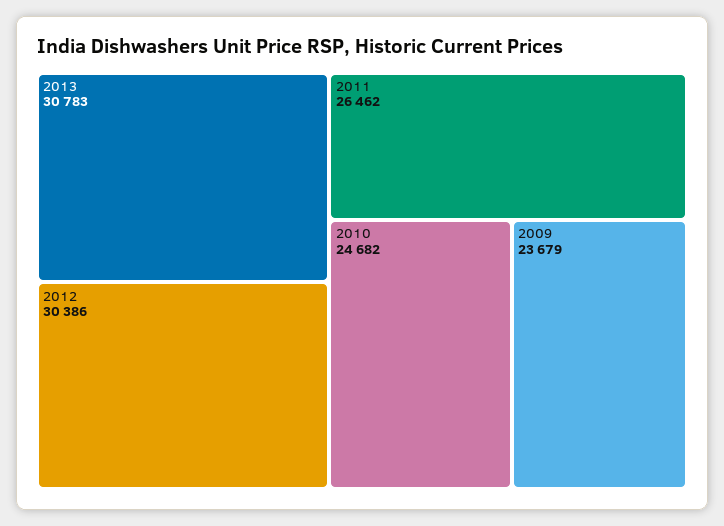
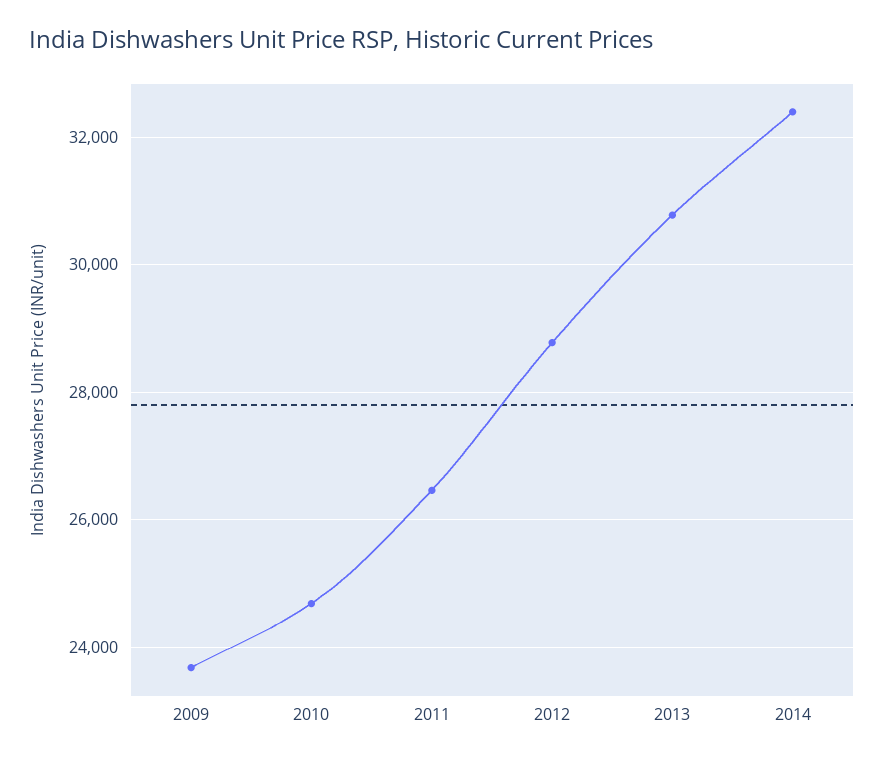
2012: 30386 -> 28800
2014: none -> 32400

